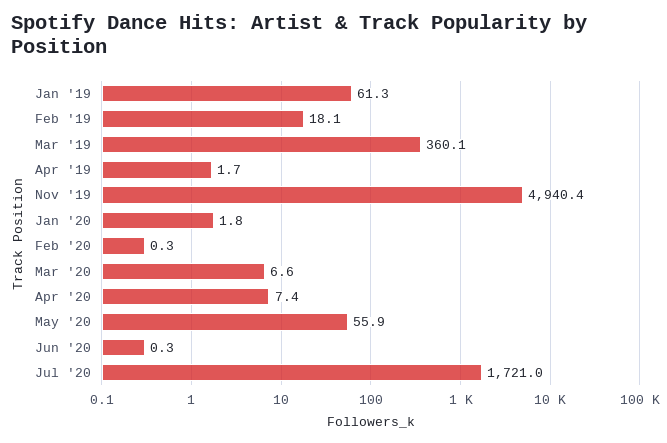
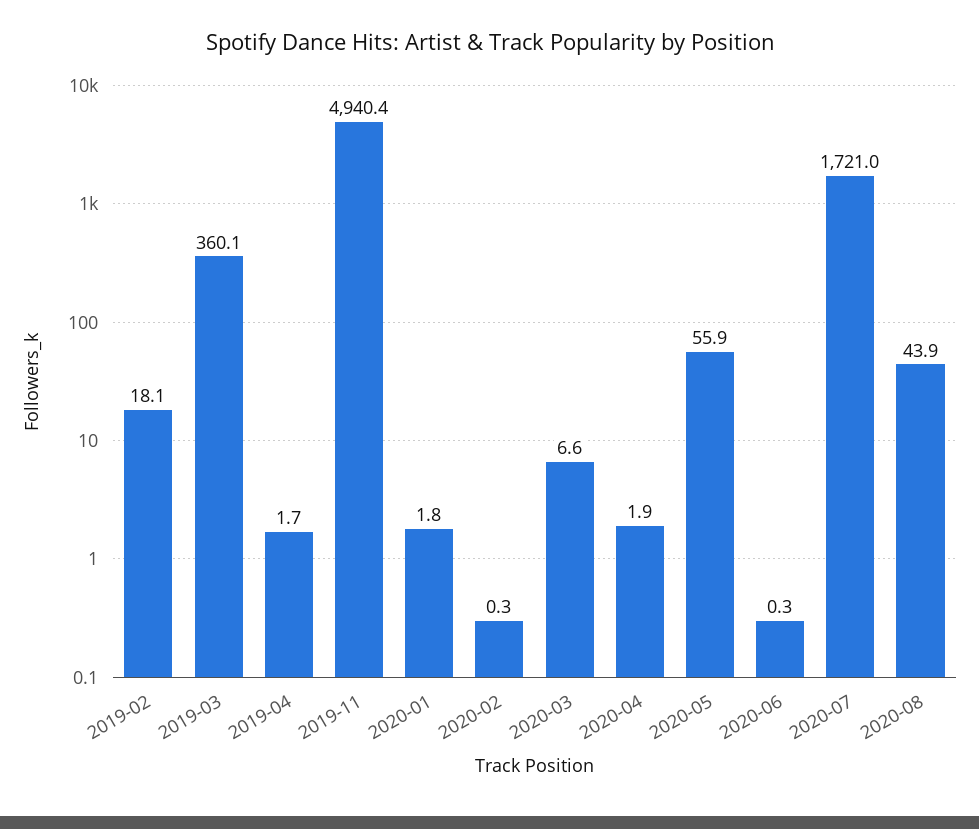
Jan '19: 61.3 -> none
Apr '20: 7.4 -> 1.9
2020-08: none -> 43.9

